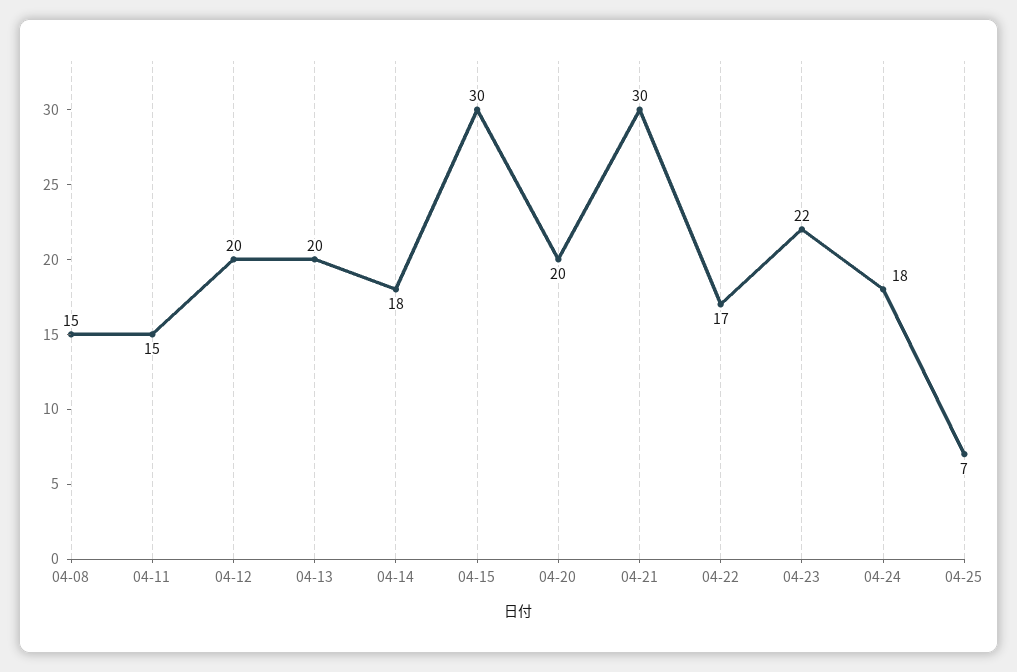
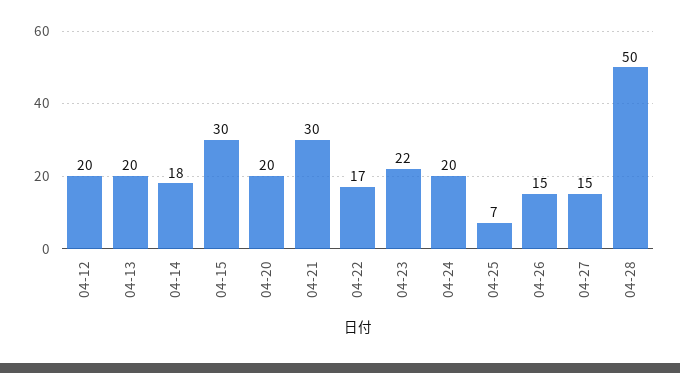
04-08: 15 -> none
04-11: 15 -> none
04-24: 18 -> 20
04-26: none -> 15
04-27: none -> 15
04-28: none -> 50

